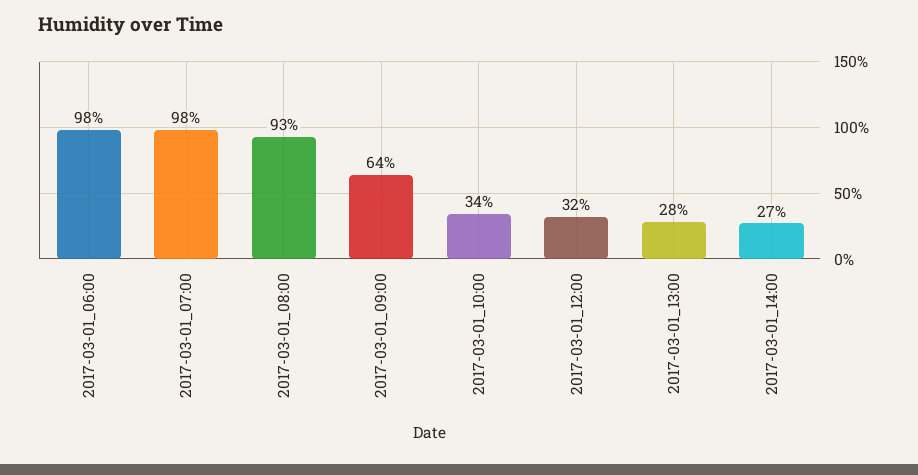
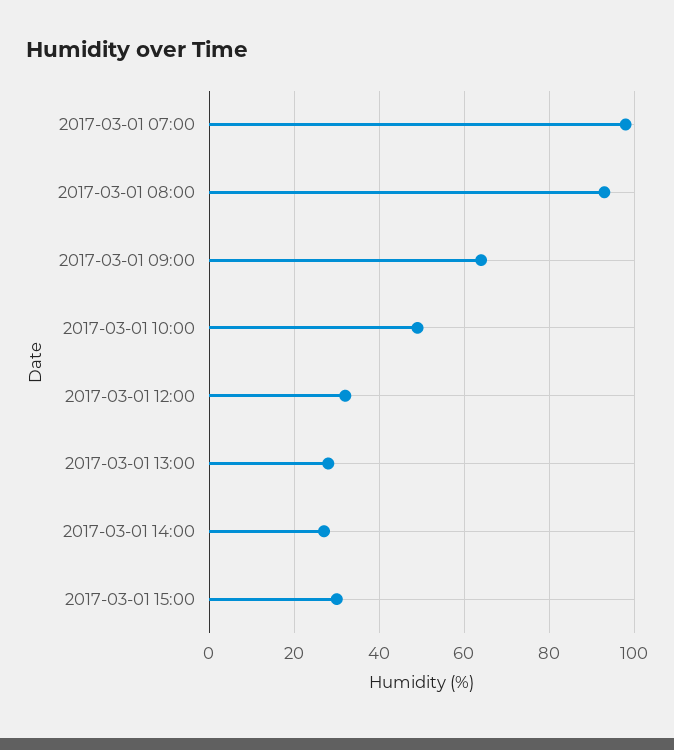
2017-03-01_06:00: 98 -> none
2017-03-01_10:00: 34 -> 50
2017-03-01 15:00: none -> 30

